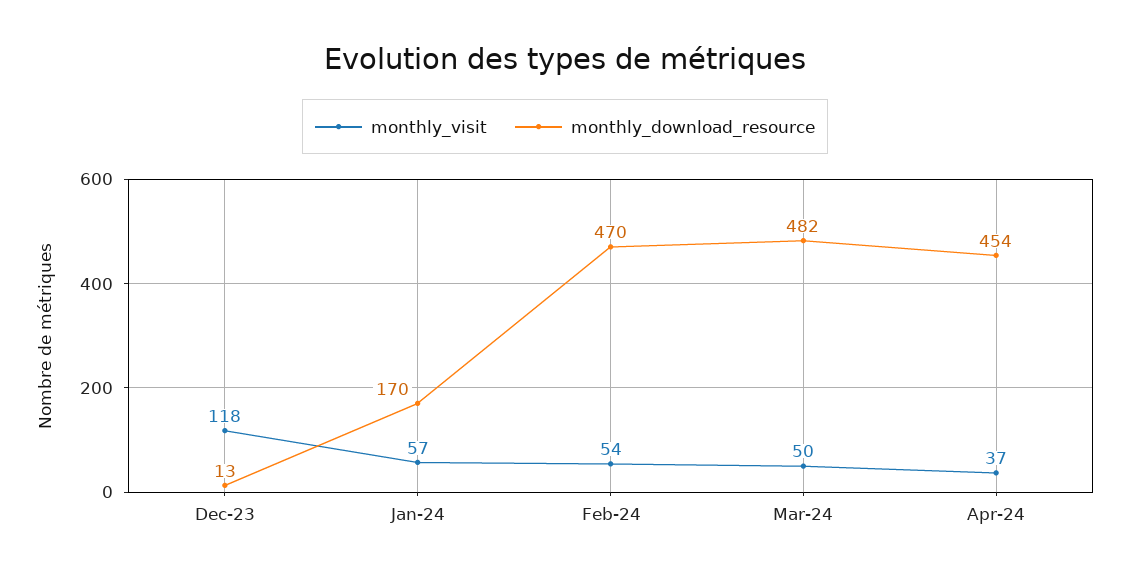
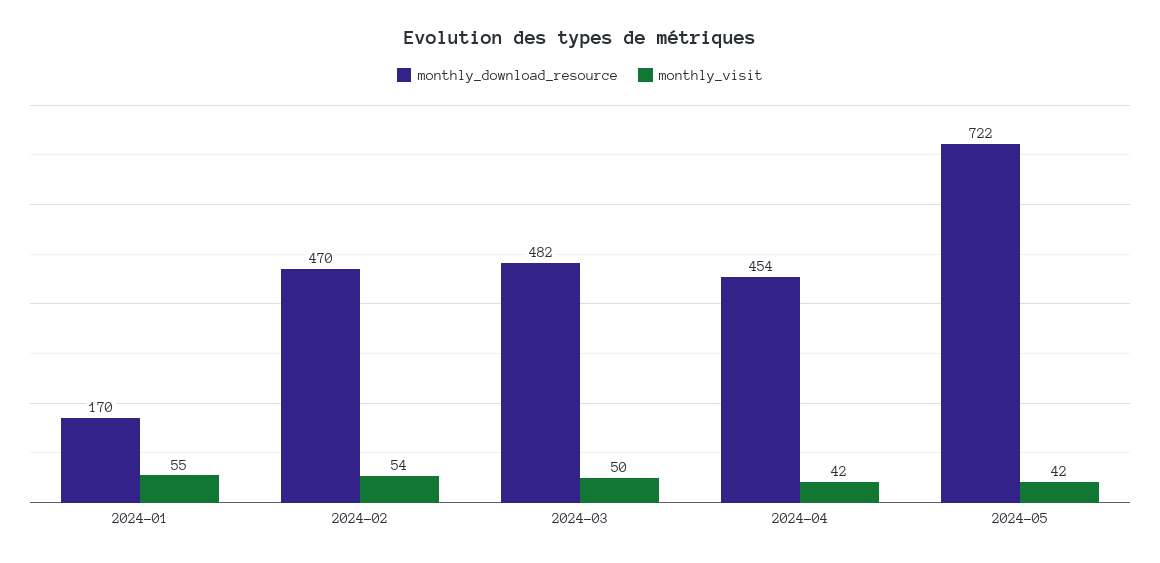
monthly_visit, Dec-23: 118 -> none
monthly_download_resource, Dec-23: 13 -> none
monthly_visit, Jan-24: 57 -> 55
monthly_visit, Apr-24: 37 -> 42
monthly_download_resource, 2024-05: none -> 722
monthly_visit, 2024-05: none -> 42

